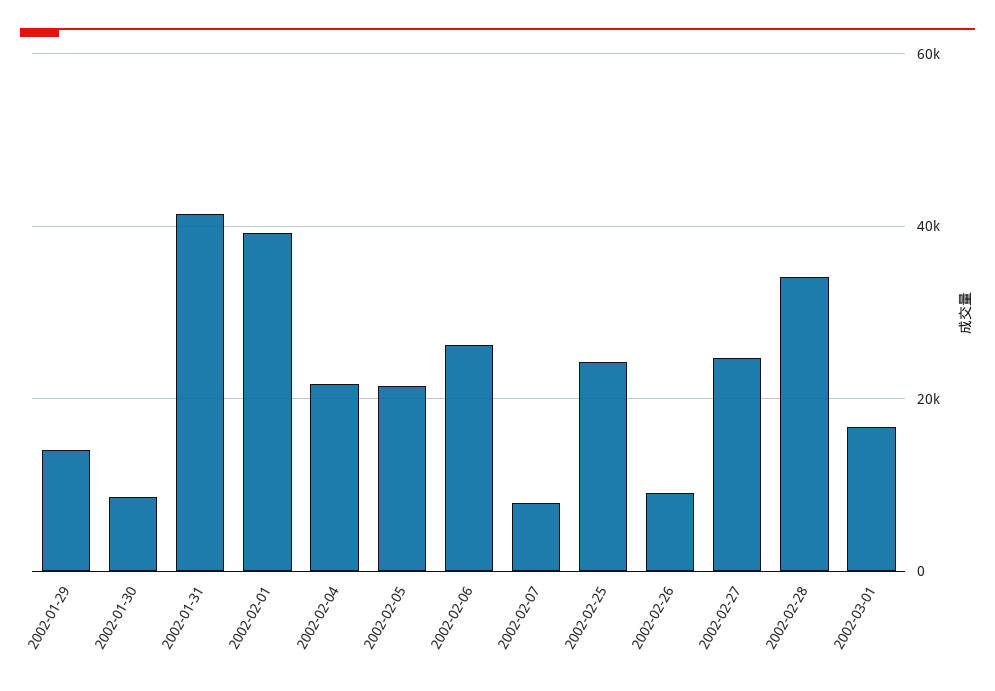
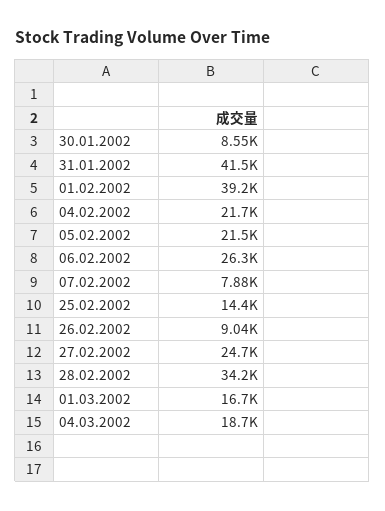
2002-01-29: 14000 -> none
2002-02-25: 24000 -> 14400
04.03.2002: none -> 18700

